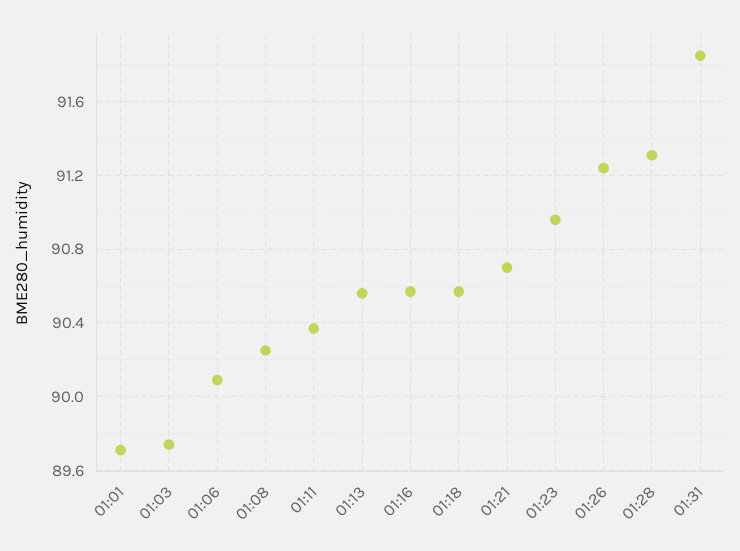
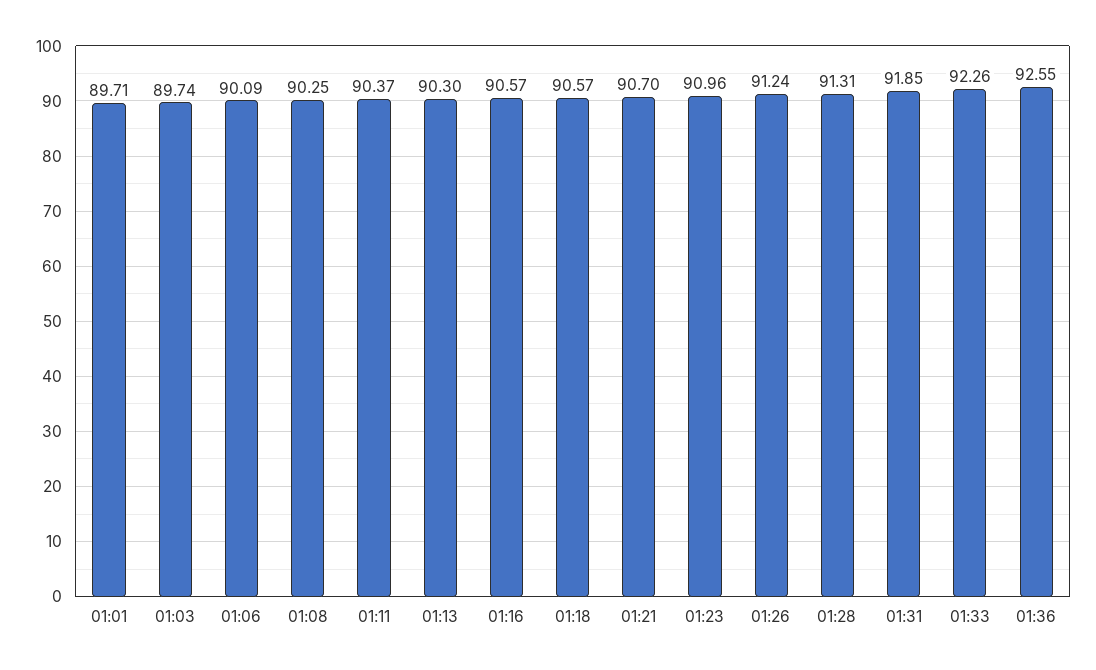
01:13: 90.55 -> 90.3
01:33: none -> 92.26
01:36: none -> 92.55

